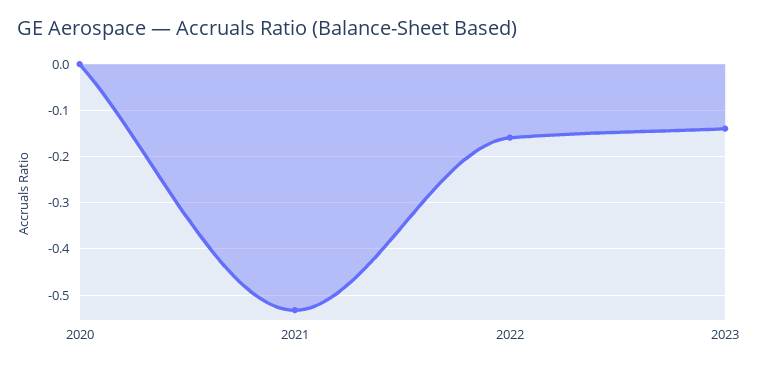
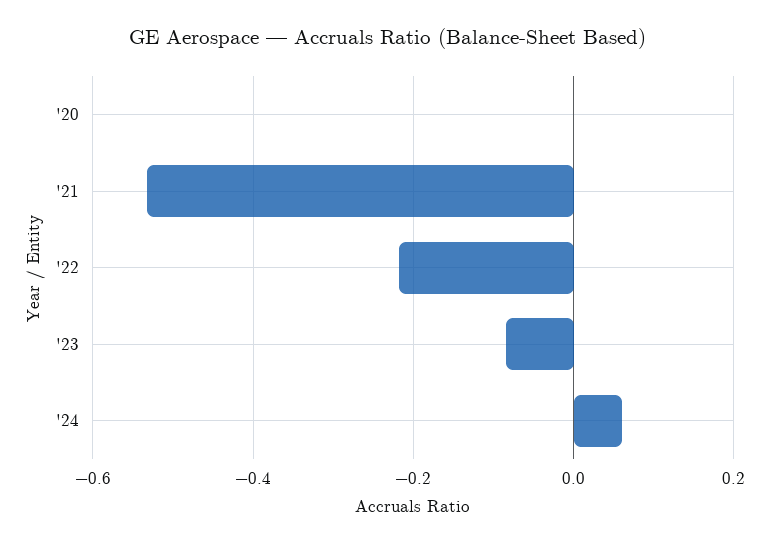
2022: -0.16 -> -0.22
2023: -0.14 -> -0.08
'24: none -> 0.06

